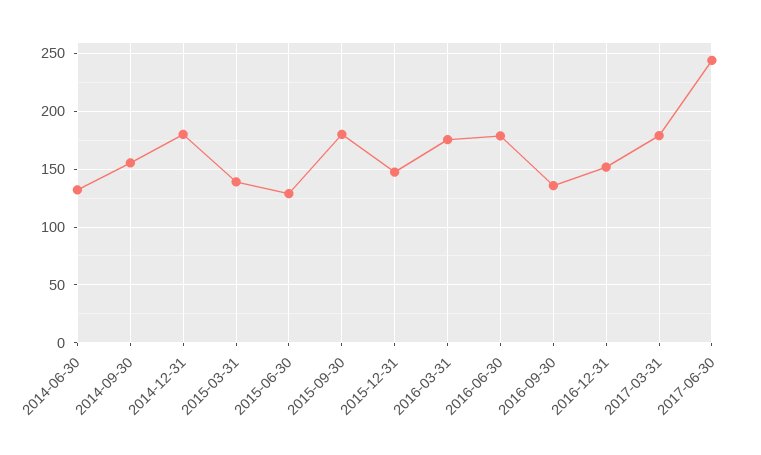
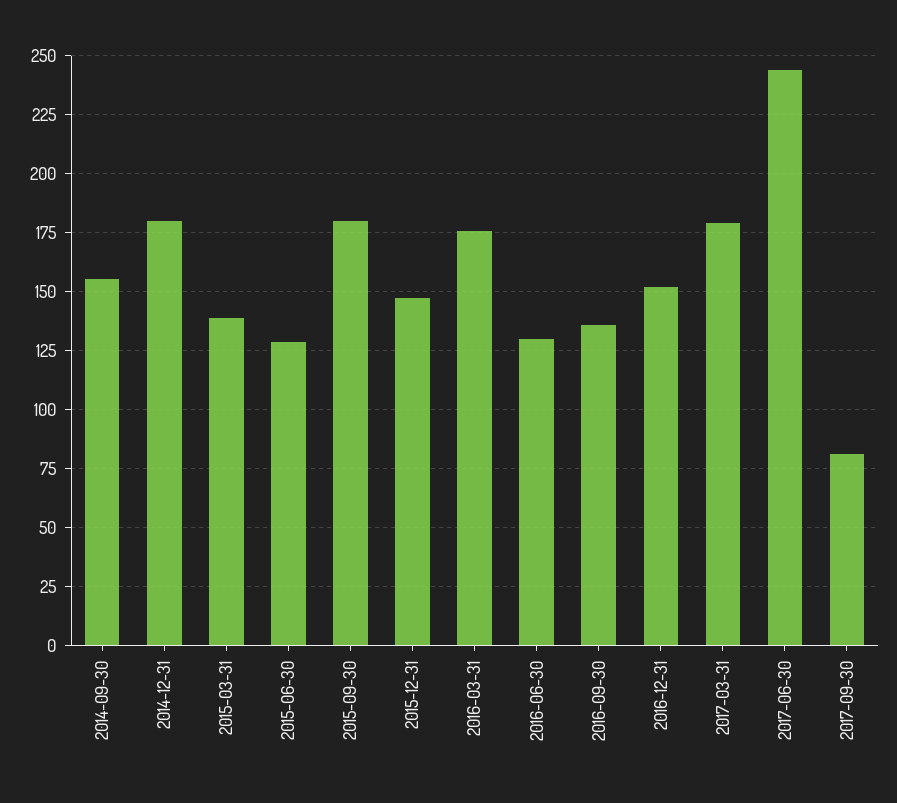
2014-06-30: 130 -> none
2016-06-30: 180 -> 130
2017-09-30: none -> 80

